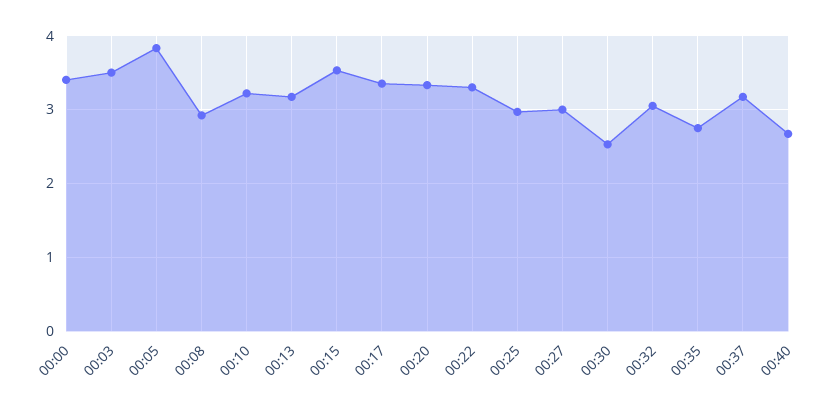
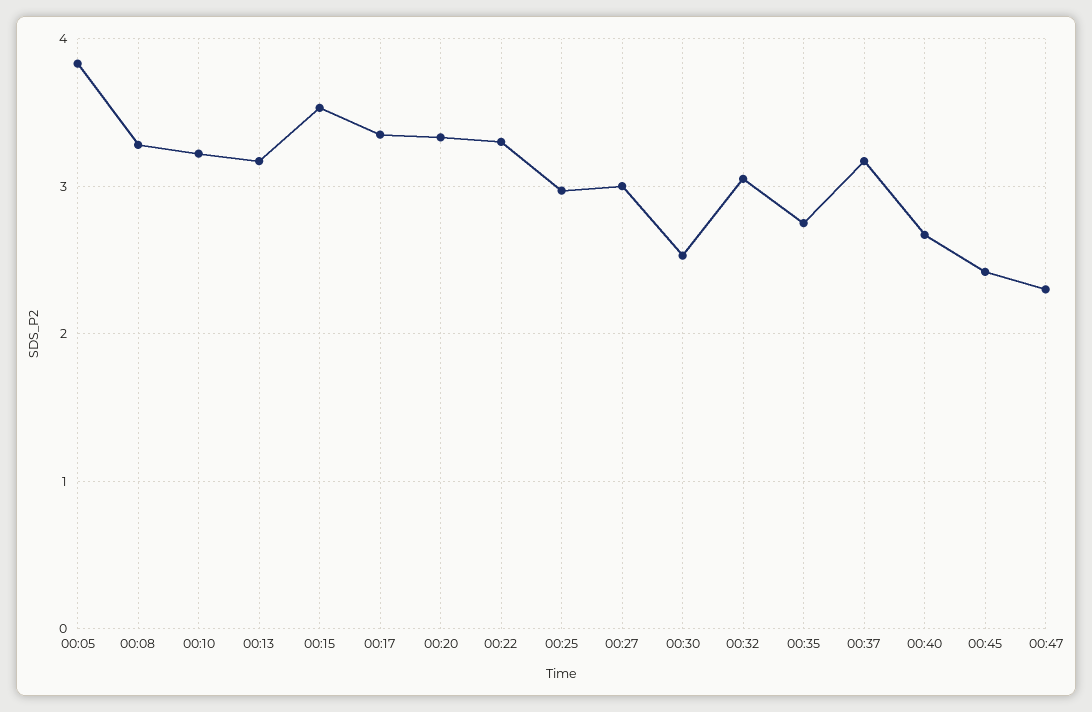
00:00: 3.4 -> none
00:03: 3.5 -> none
00:08: 2.9 -> 3.3
00:45: none -> 2.4
00:47: none -> 2.3

